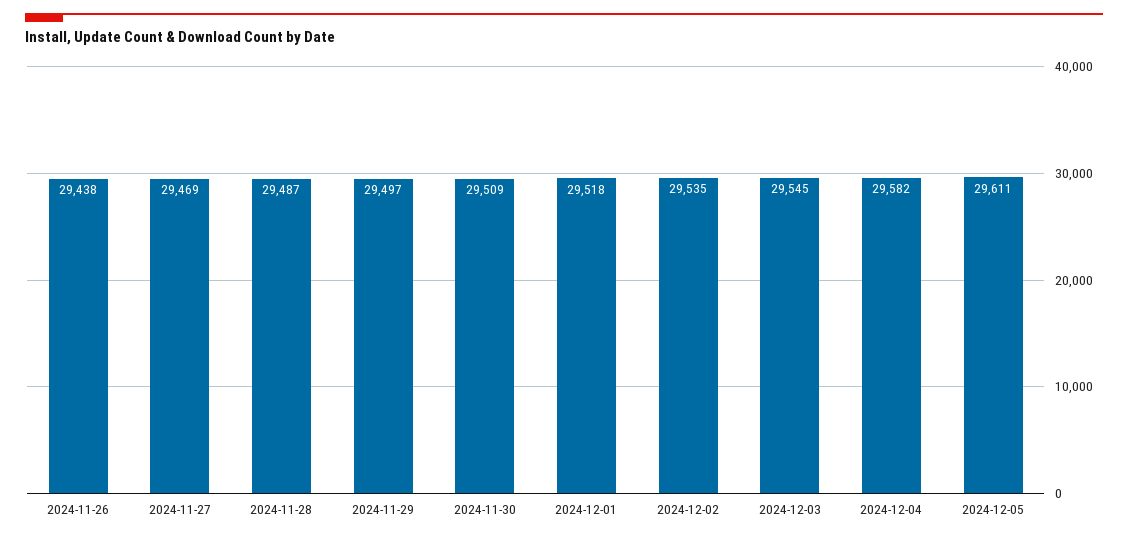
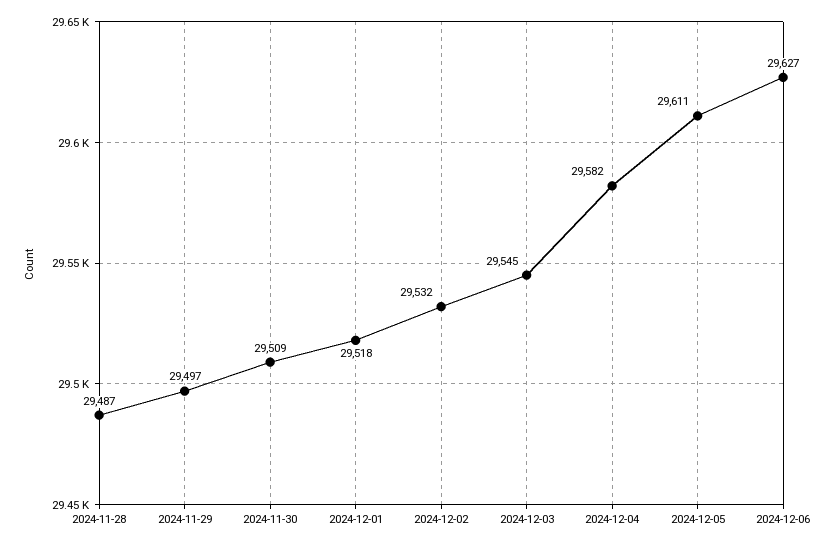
2024-11-26: 29438 -> none
2024-11-27: 29469 -> none
2024-12-02: 29535 -> 29532
2024-12-06: none -> 29627

